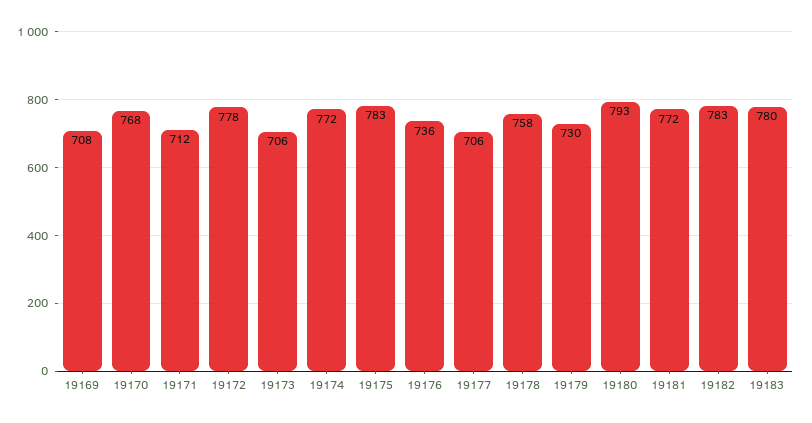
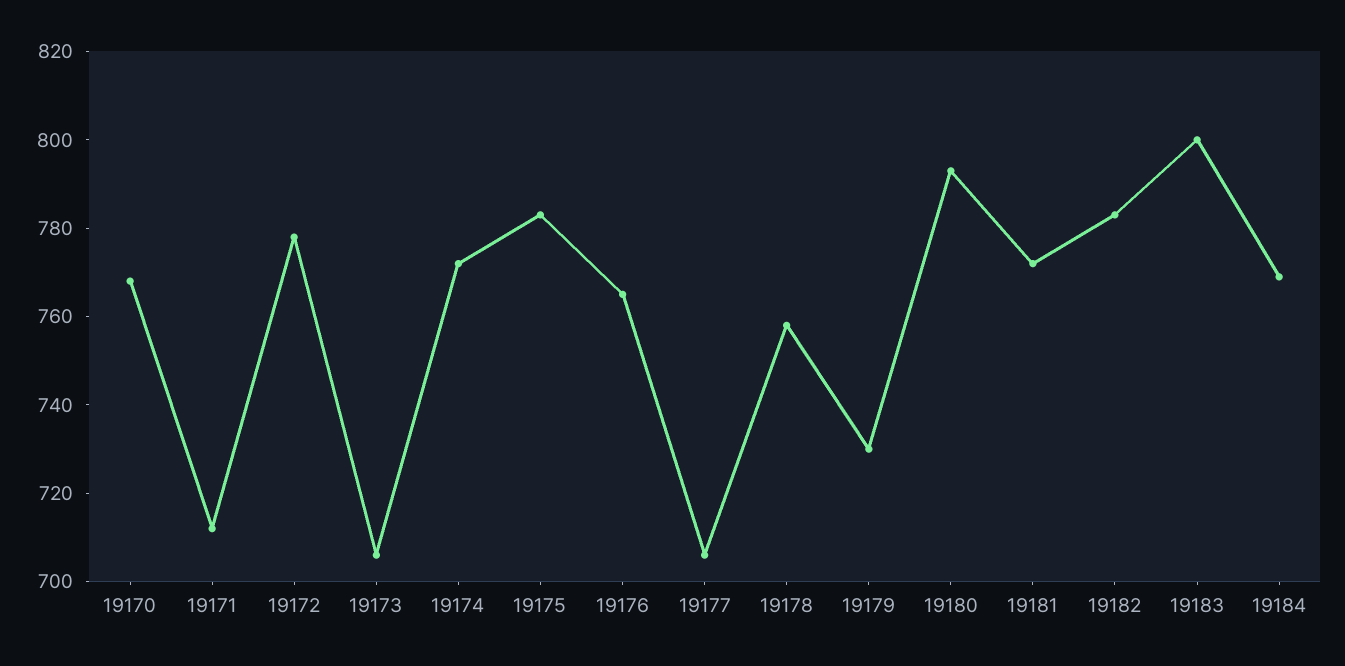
19169: 708 -> none
19176: 736 -> 765
19183: 780 -> 800
19184: none -> 770

